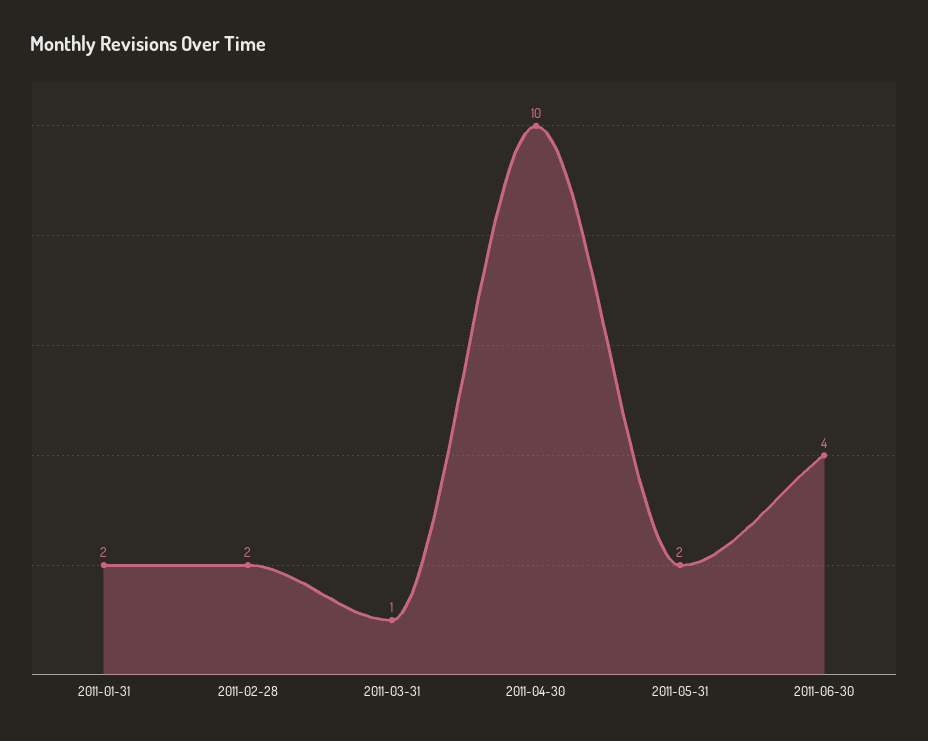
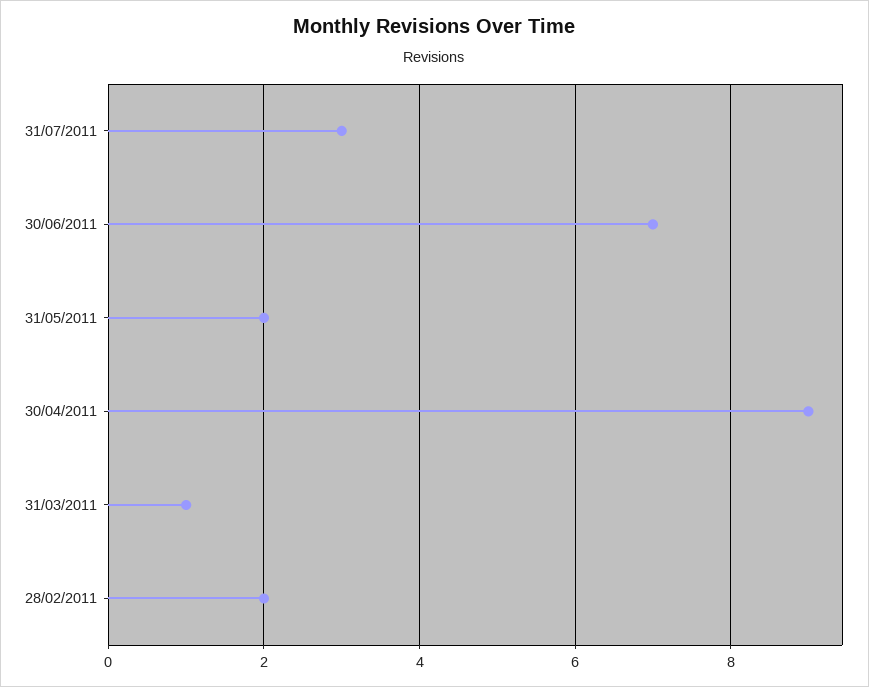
2011-01-31: 2 -> none
2011-04-30: 10 -> 9
2011-06-30: 4 -> 7
31/07/2011: none -> 3

